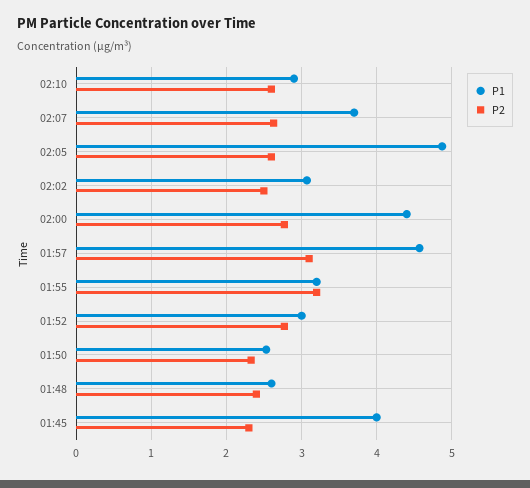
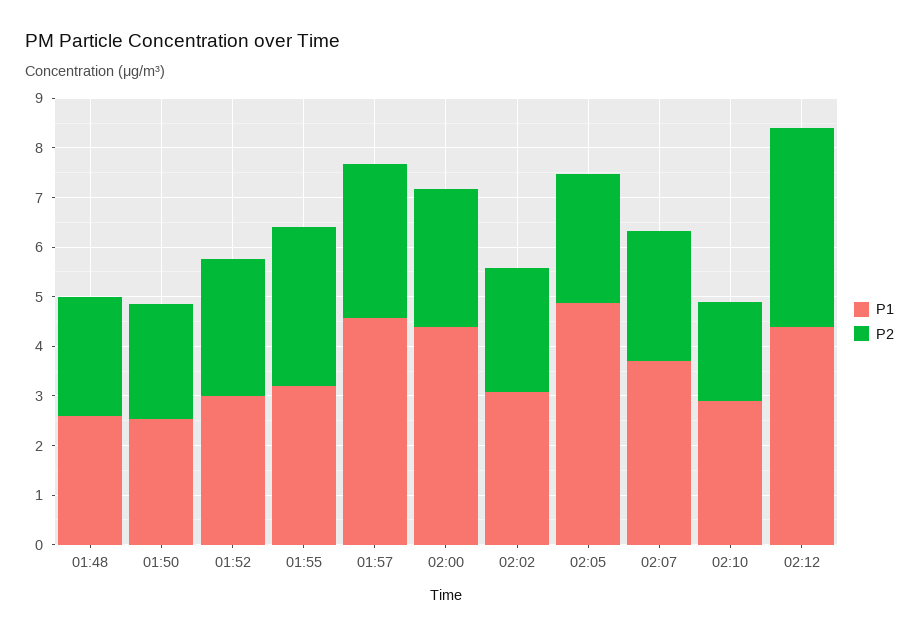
P2, 02:10: 2.6 -> 2
P1, 01:45: 4 -> none
P2, 01:45: 2.3 -> none
P1, 02:12: none -> 4.4
P2, 02:12: none -> 4

